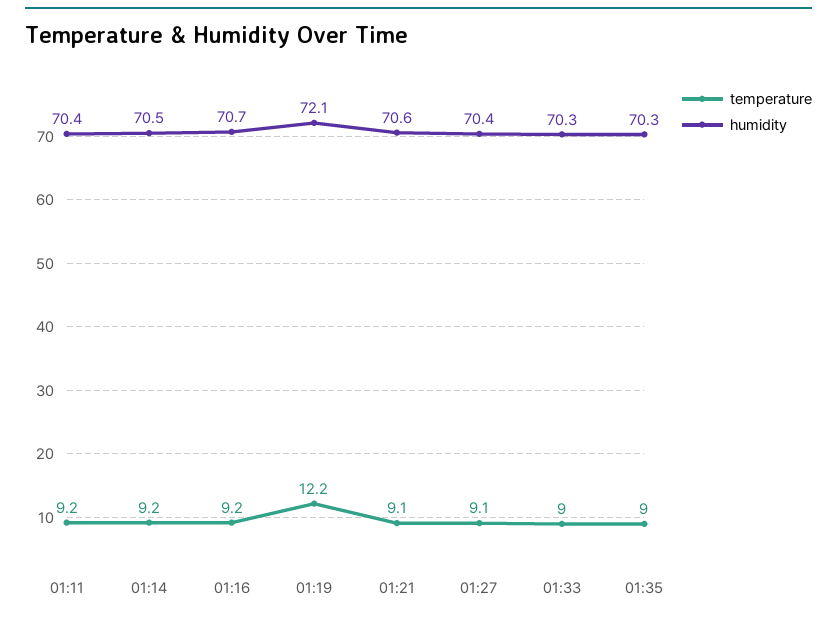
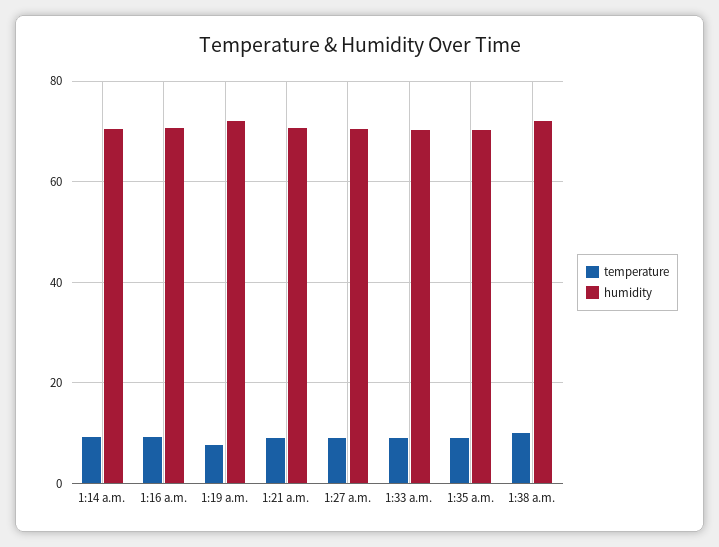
temperature, 01:11: 9.2 -> none
humidity, 01:11: 70.4 -> none
temperature, 01:19: 12.2 -> 8
temperature, 1:38 a.m.: none -> 10
humidity, 1:38 a.m.: none -> 72

